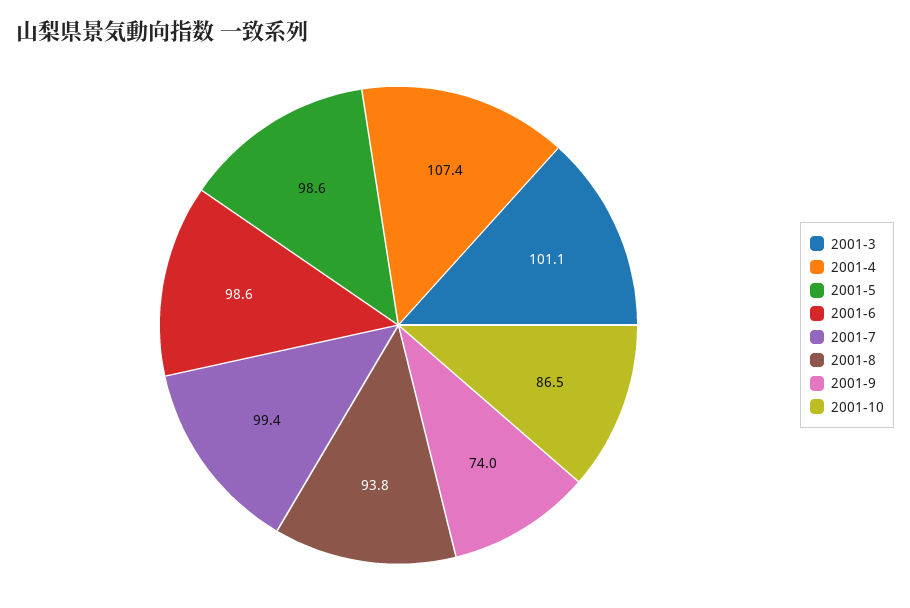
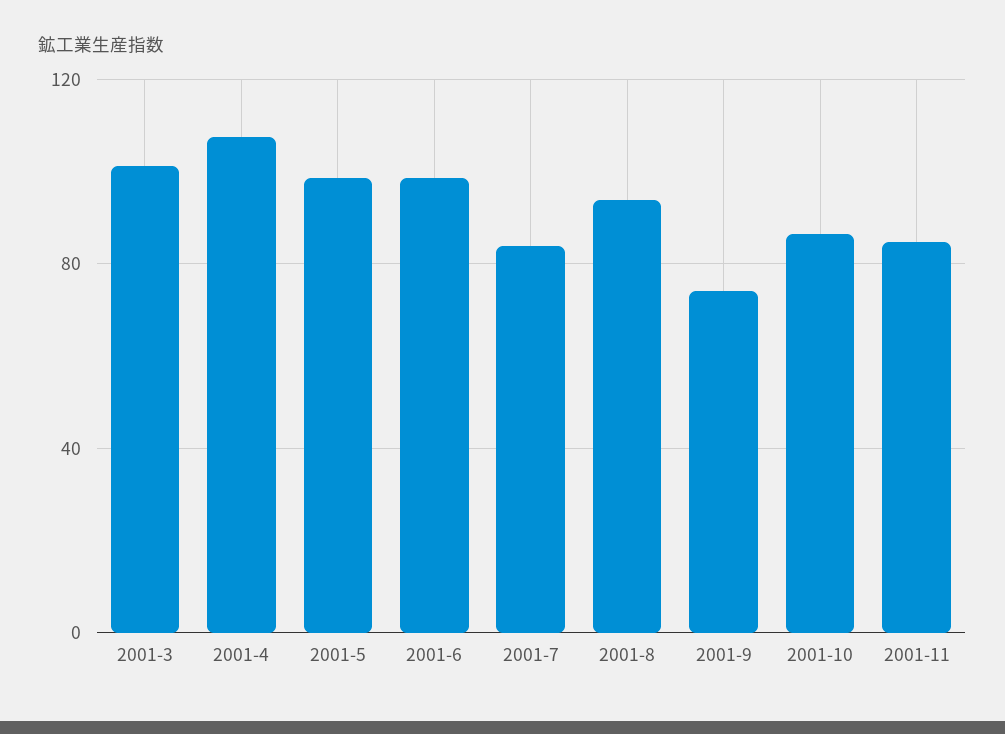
2001-7: 99.4 -> 85
2001-11: none -> 85

